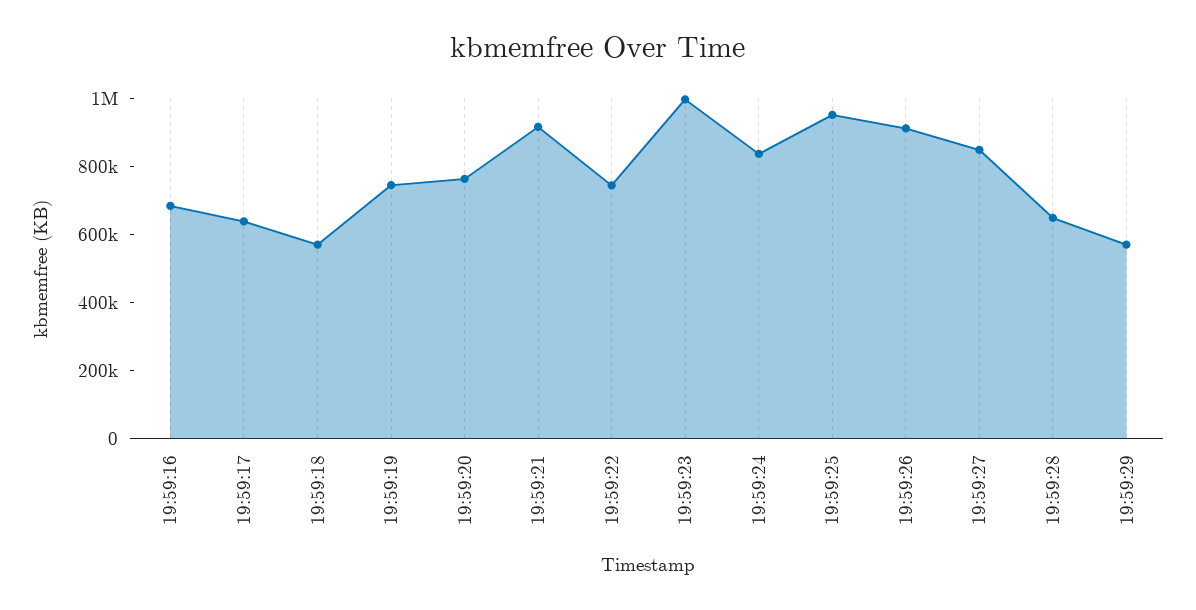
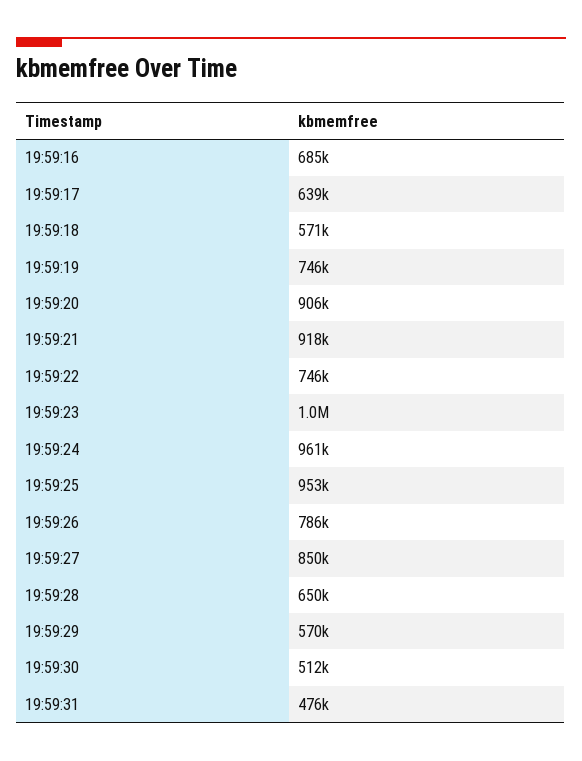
19:59:20: 750000 -> 906000
19:59:24: 850000 -> 961000
19:59:26: 900000 -> 786000
19:59:30: none -> 512000
19:59:31: none -> 476000

